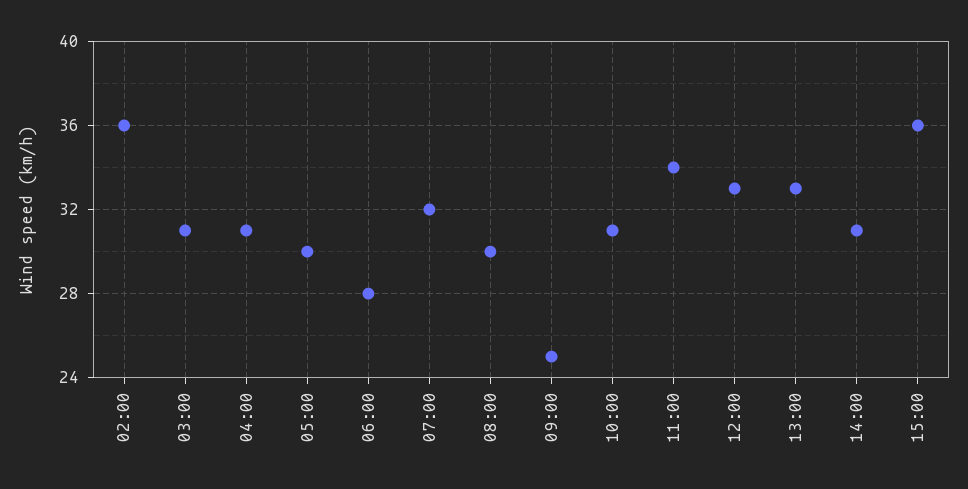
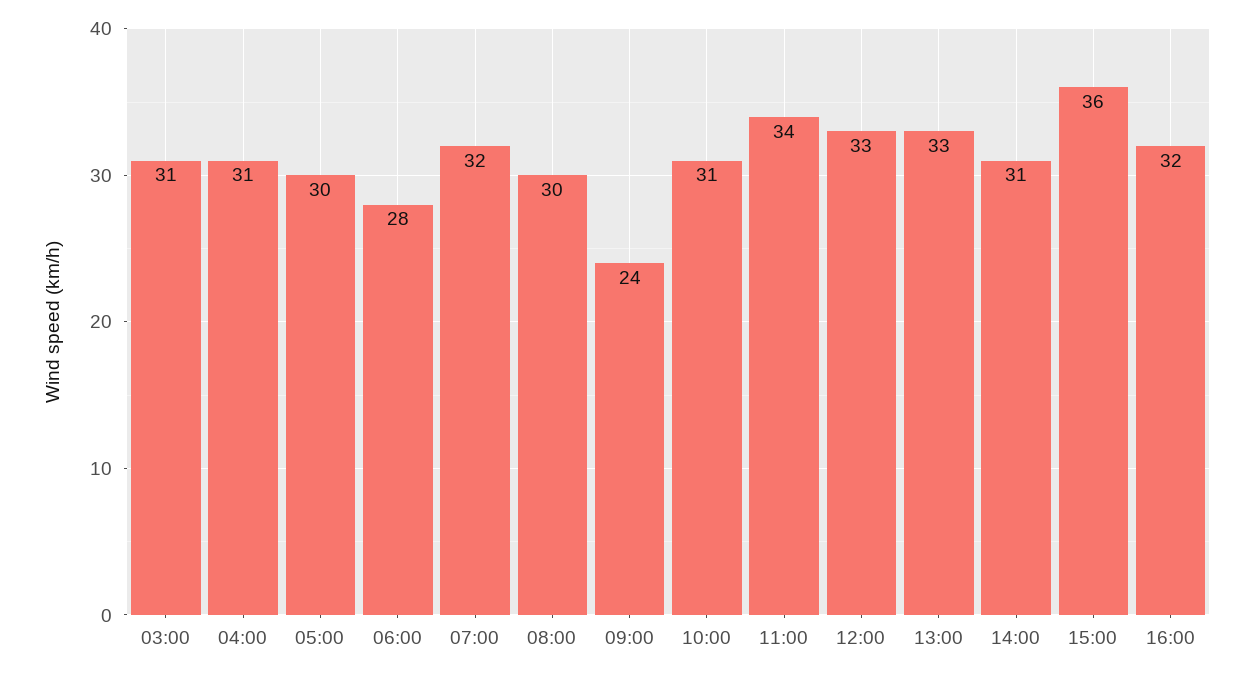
02:00: 36 -> none
09:00: 25 -> 24
16:00: none -> 32

